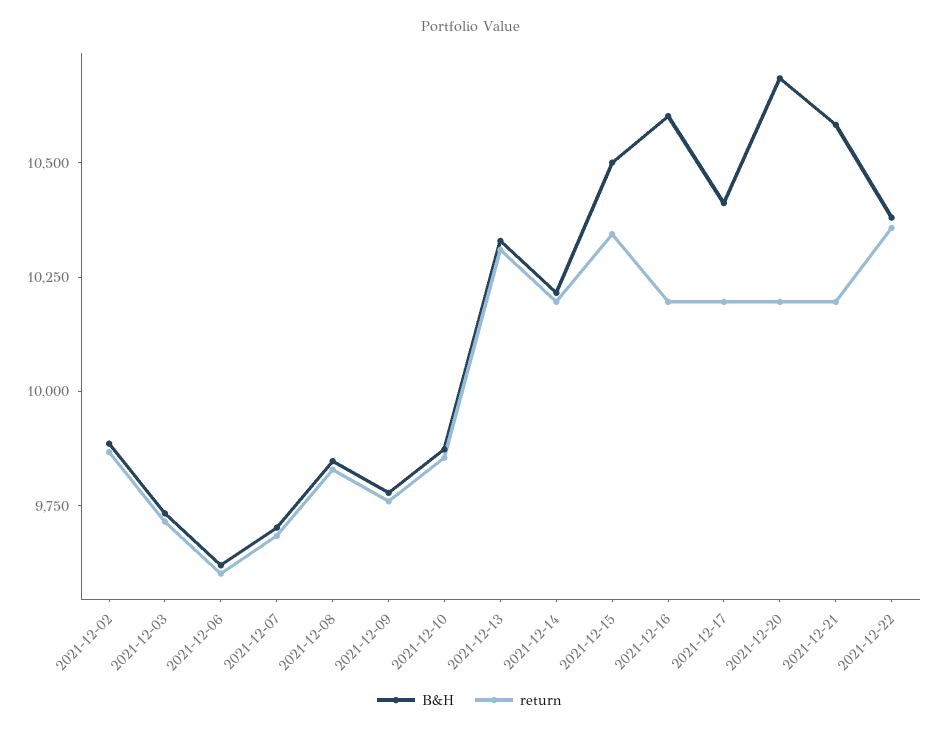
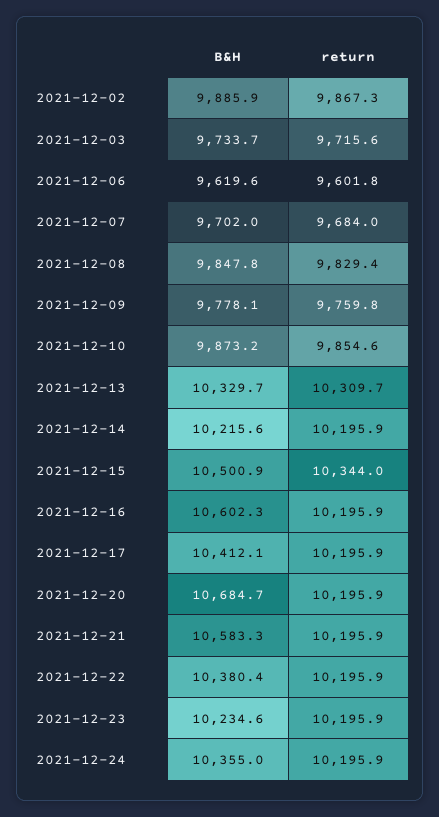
return, 2021-12-22: 10350 -> 10195.9
B&H, 2021-12-23: none -> 10234.6
return, 2021-12-23: none -> 10195.9
B&H, 2021-12-24: none -> 10355
return, 2021-12-24: none -> 10195.9

